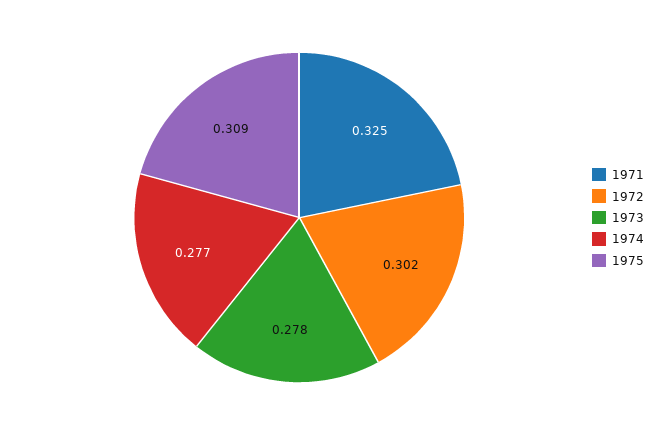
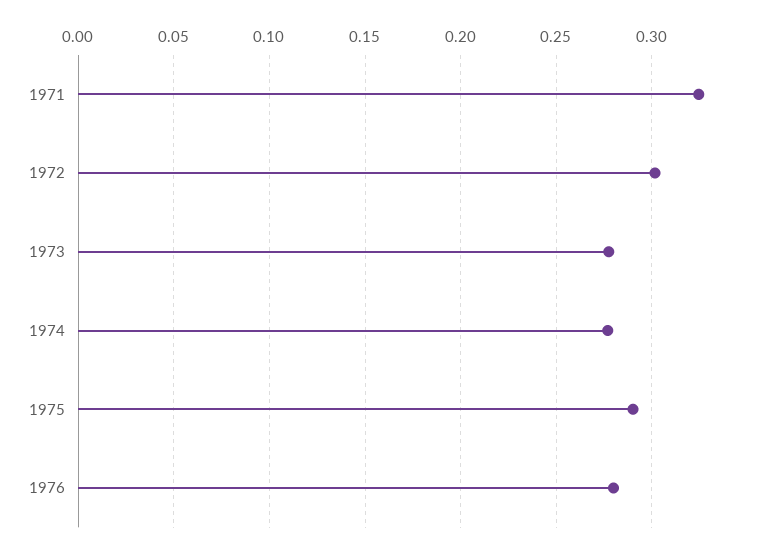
1975: 0.309 -> 0.29
1976: none -> 0.28

